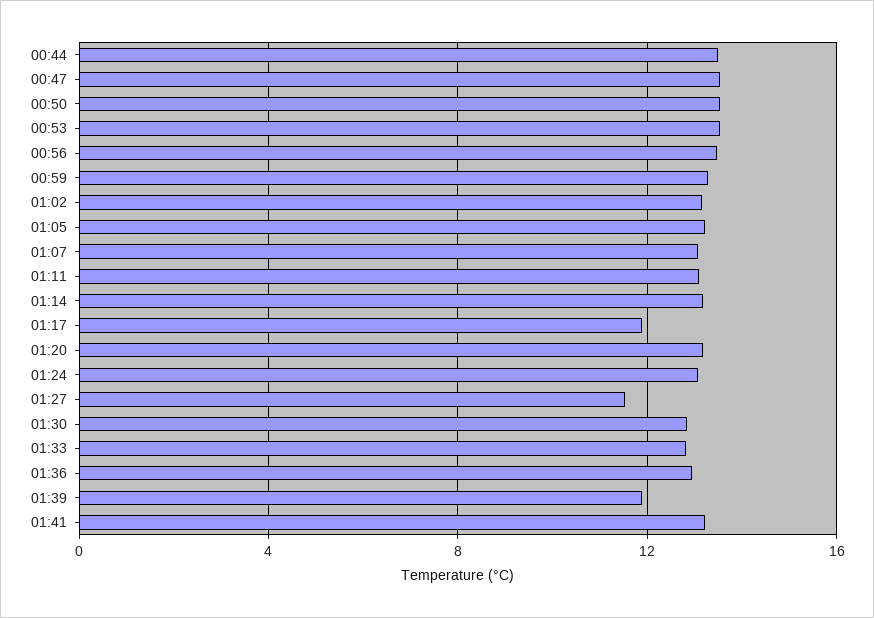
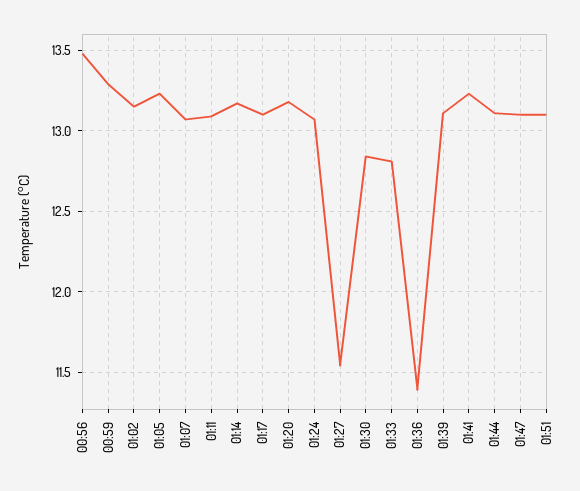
00:44: 13.5 -> none
00:47: 13.5 -> none
00:50: 13.5 -> none
00:53: 13.5 -> none
01:17: 12 -> 13.1
01:36: 13 -> 11.4
01:39: 12 -> 13.1
01:44: none -> 13.1
01:47: none -> 13.1
01:51: none -> 13.1

